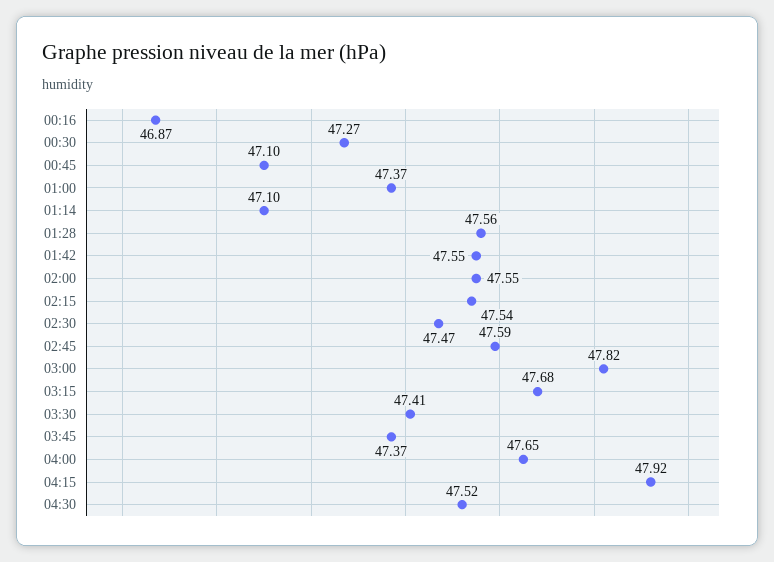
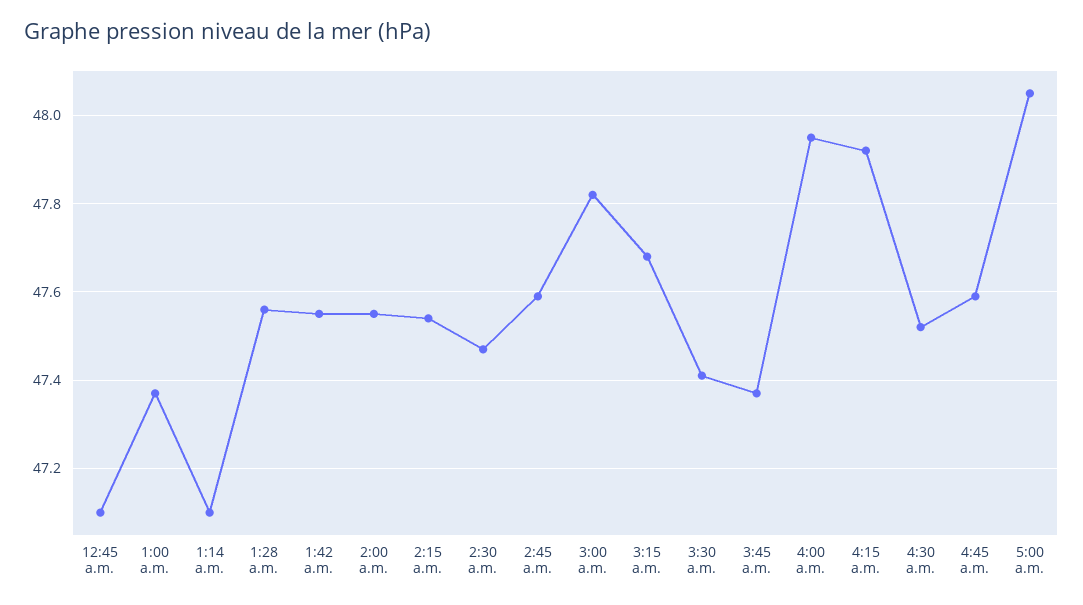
00:16: 46.87 -> none
00:30: 47.27 -> none
04:00: 47.65 -> 47.95
4:45 a.m.: none -> 47.6
5:00 a.m.: none -> 48.05

